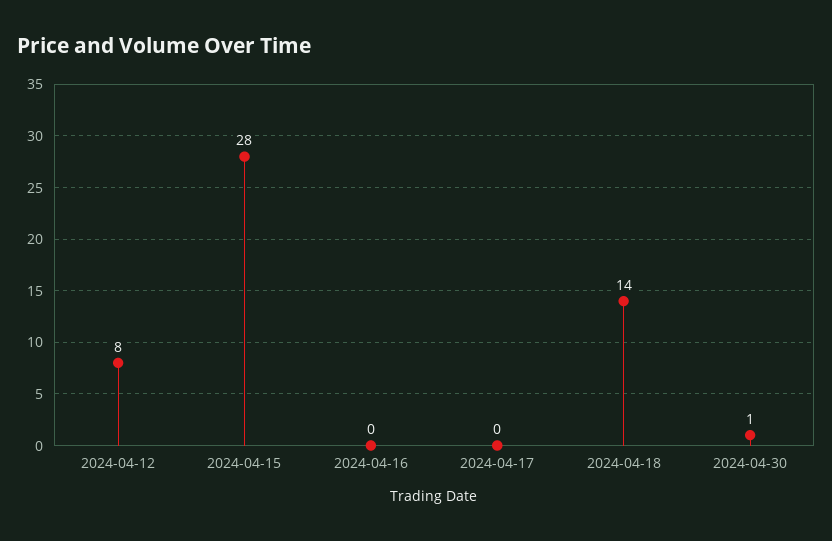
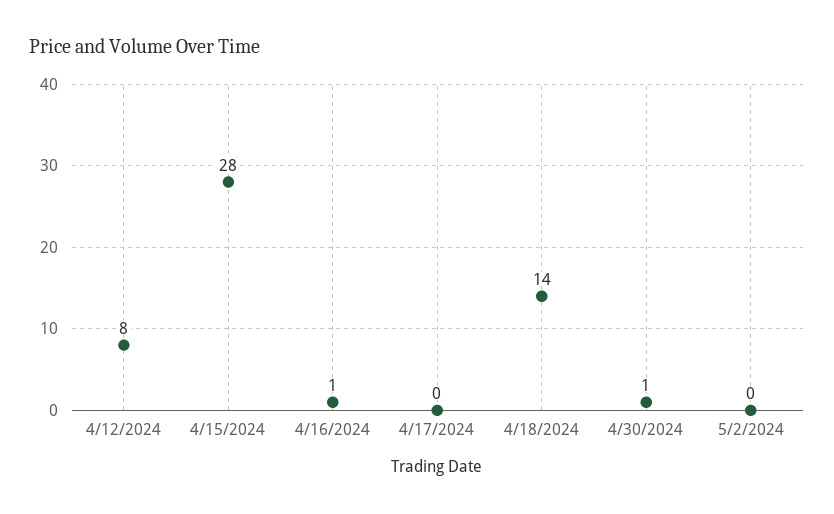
2024-04-16: 0 -> 1
5/2/2024: none -> 0

